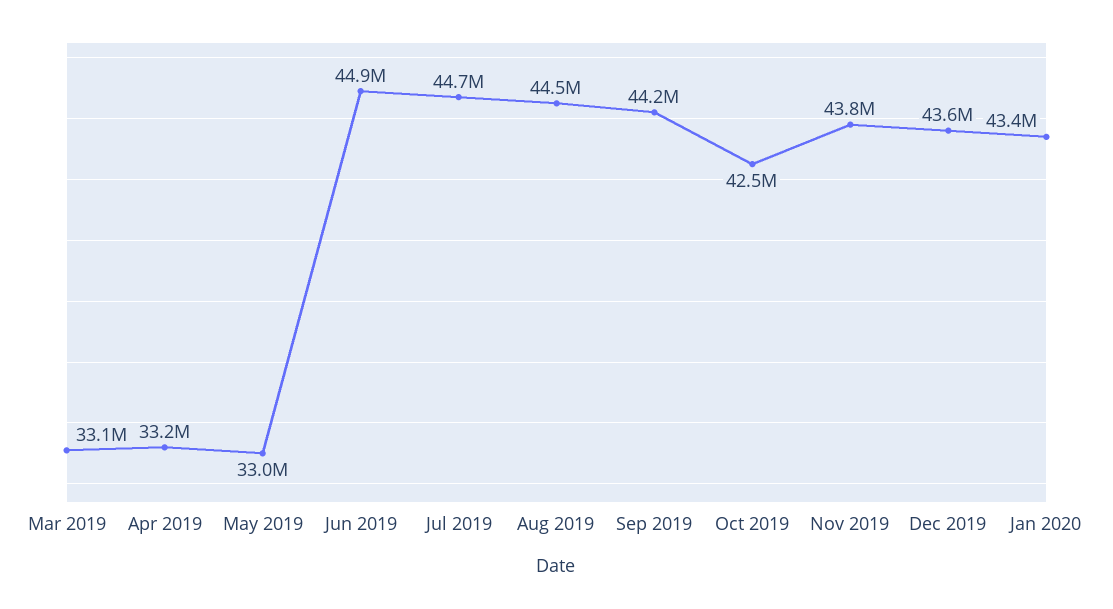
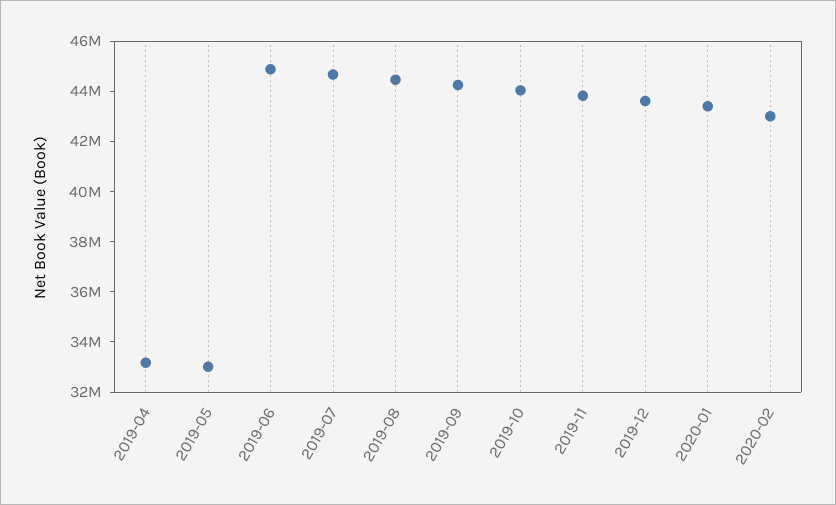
Mar 2019: 33100000 -> none
Oct 2019: 42500000 -> 44000000
2020-02: none -> 43000000

